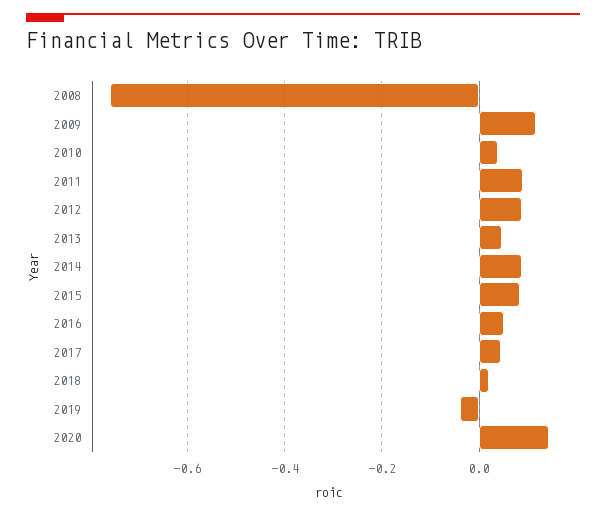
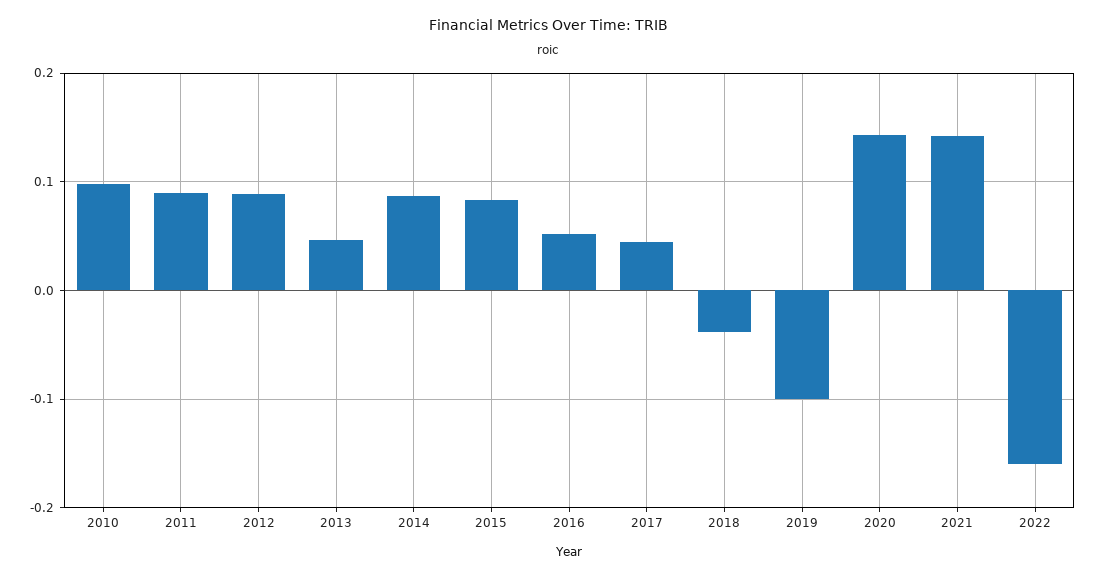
2008: -0.76 -> none
2009: 0.12 -> none
2010: 0.04 -> 0.1
2018: 0.02 -> -0.04
2019: -0.04 -> -0.1
2021: none -> 0.14
2022: none -> -0.16

